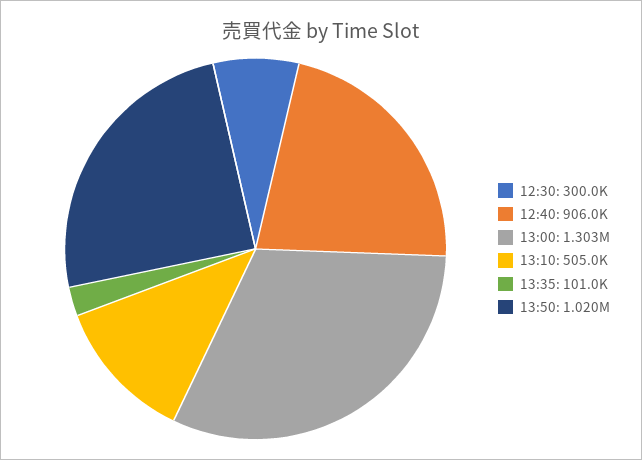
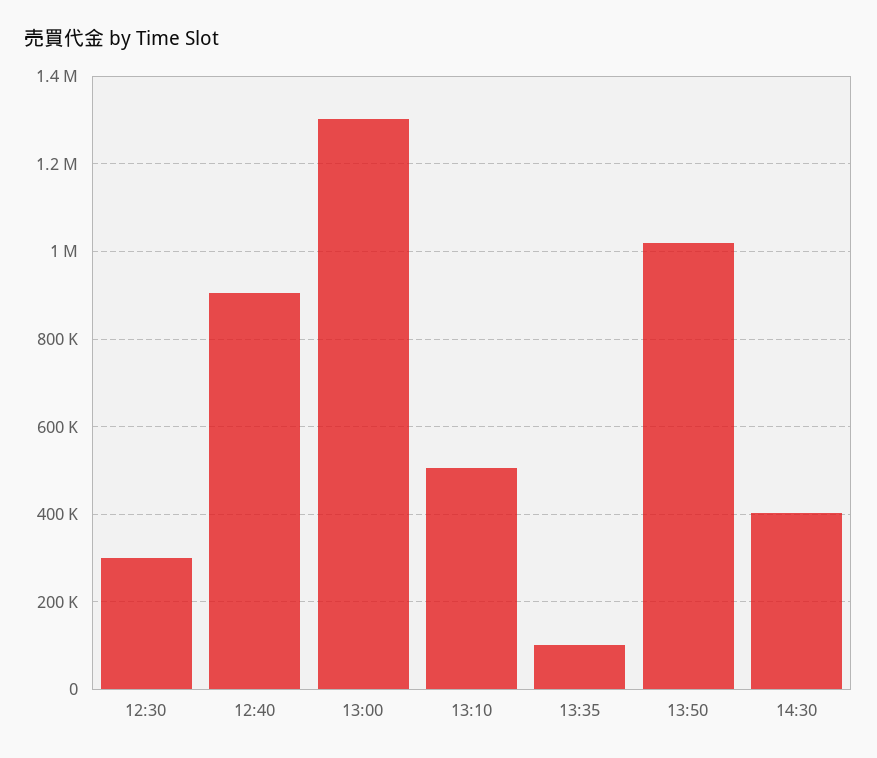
14:30: none -> 400000

